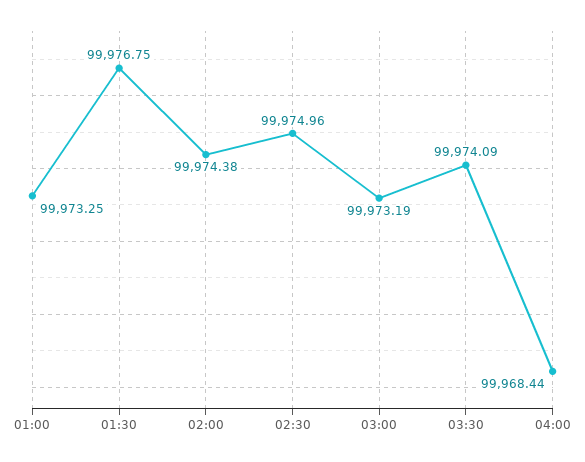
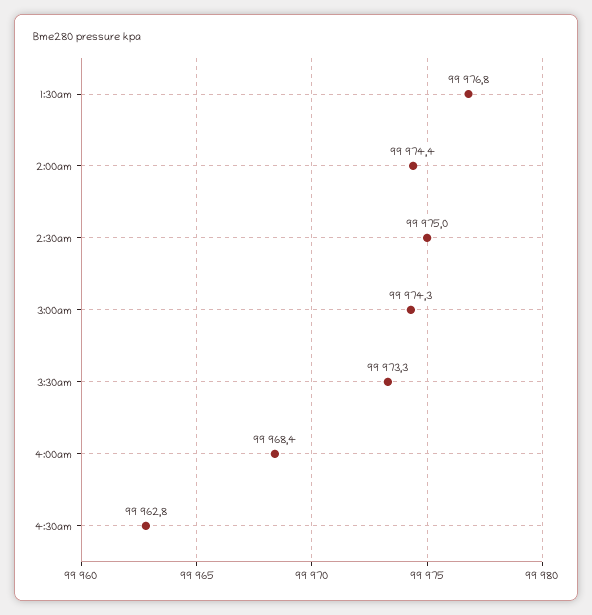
01:00: 99973.25 -> none
03:00: 99973.19 -> 99974.3
03:30: 99974.09 -> 99973.3
4:30am: none -> 99962.8

